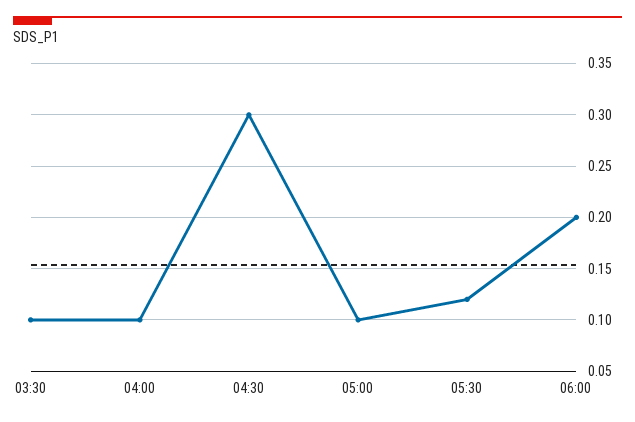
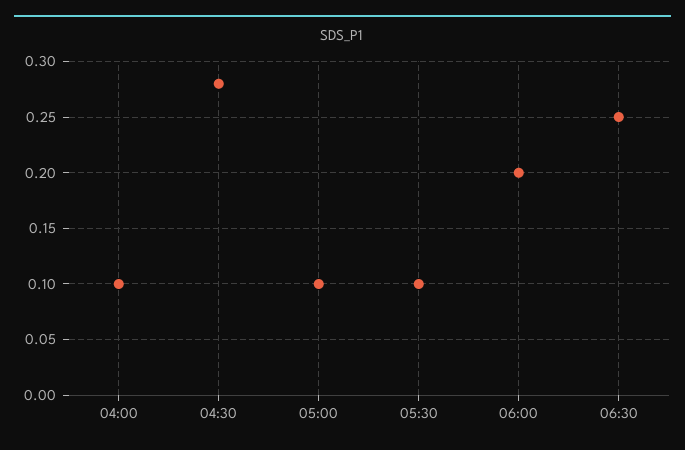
03:30: 0.1 -> none
04:30: 0.3 -> 0.28
05:30: 0.12 -> 0.1
06:30: none -> 0.25

